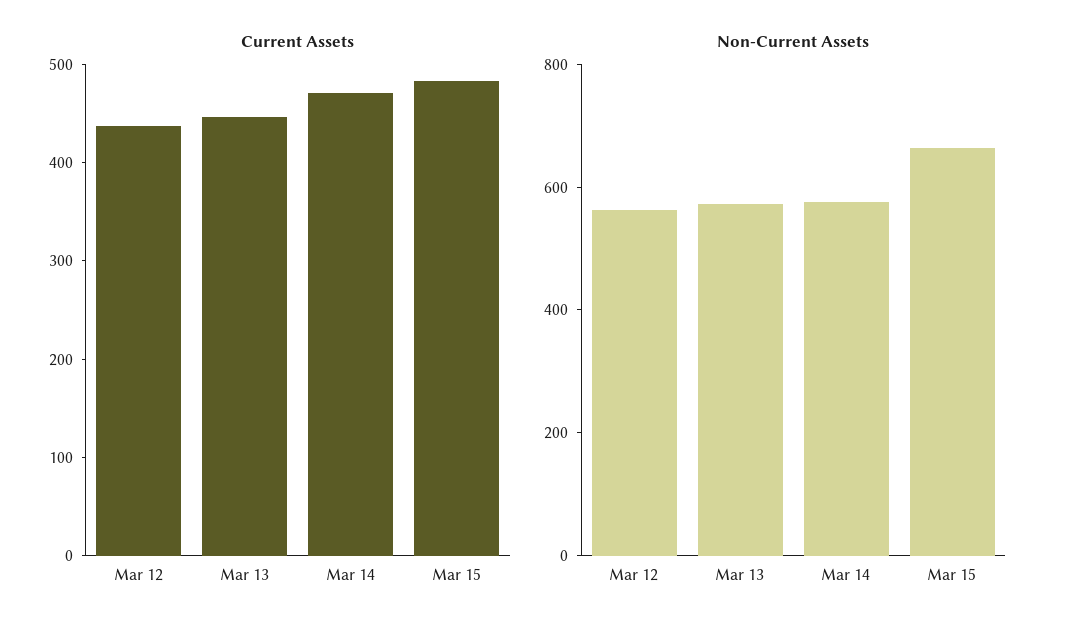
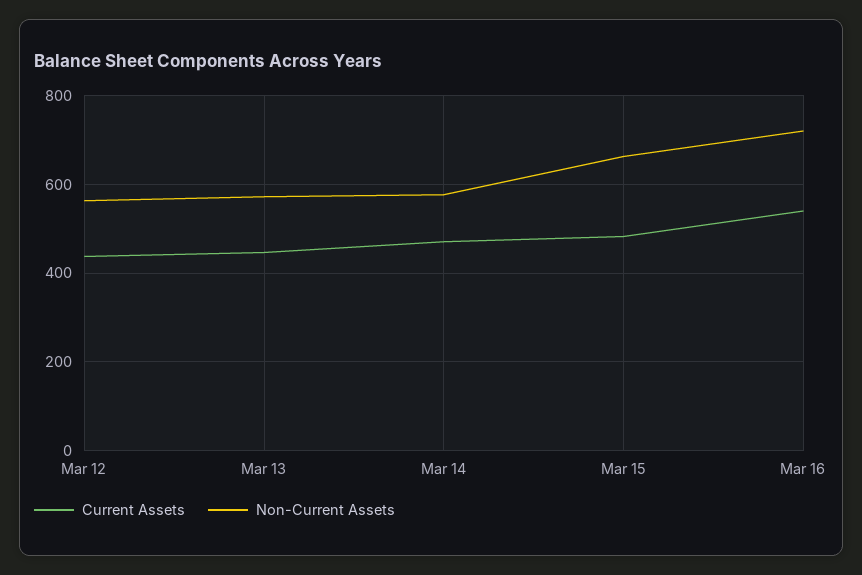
Current Assets, Mar 16: none -> 540
Non-Current Assets, Mar 16: none -> 720

